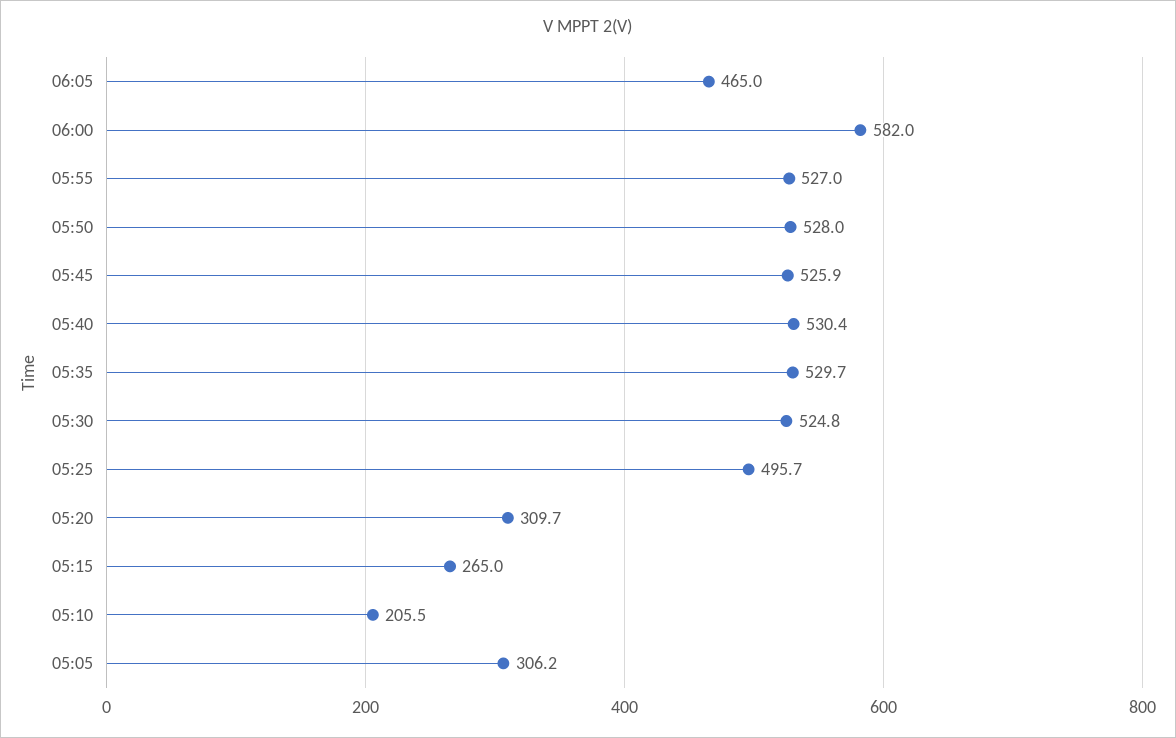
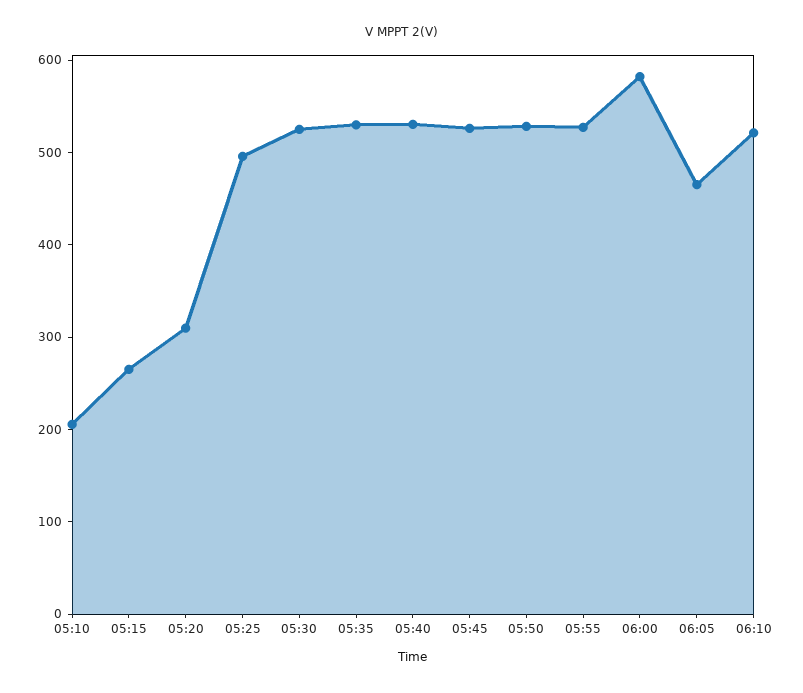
05:05: 306.2 -> none
06:10: none -> 520

